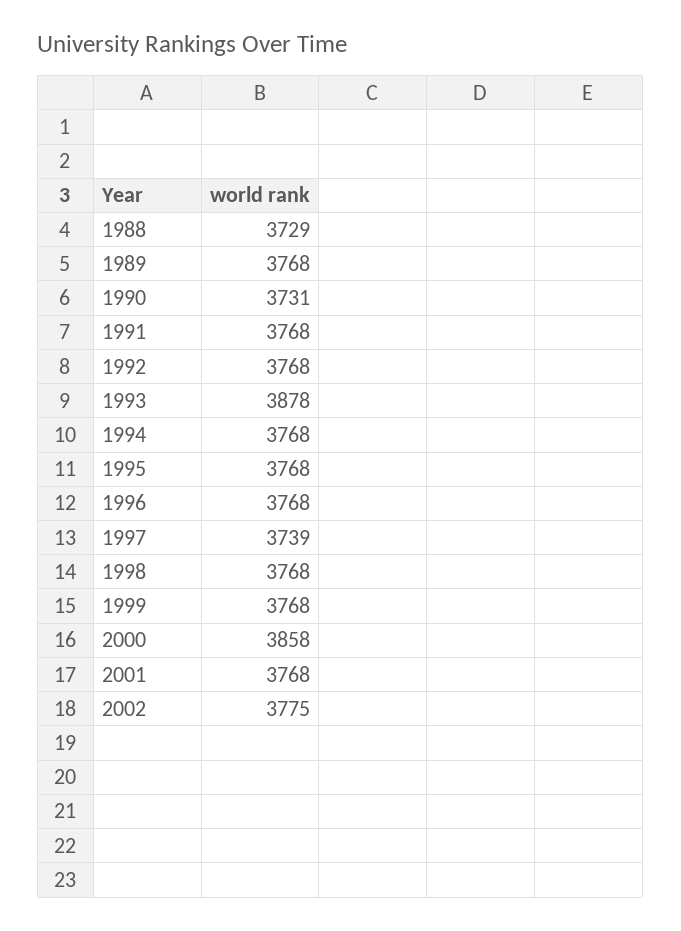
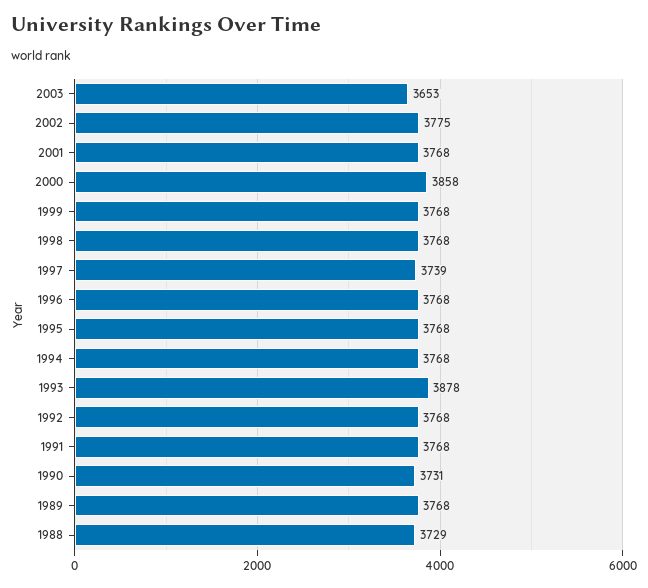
2003: none -> 3653

